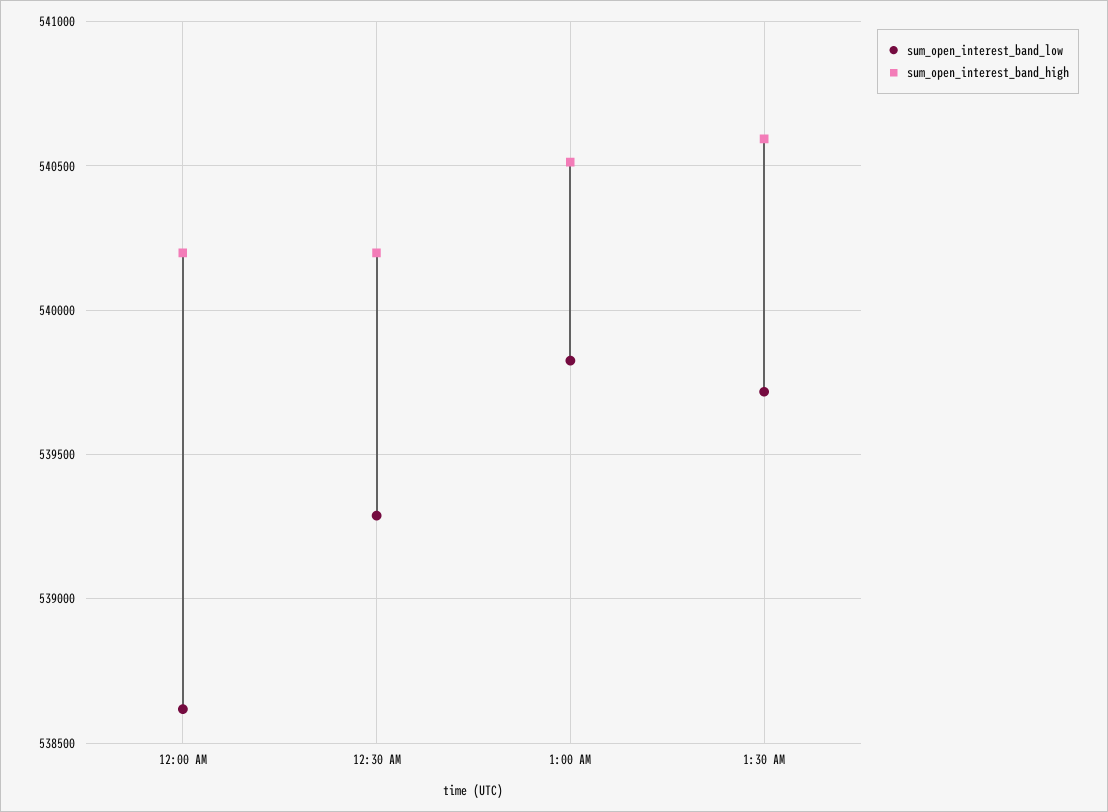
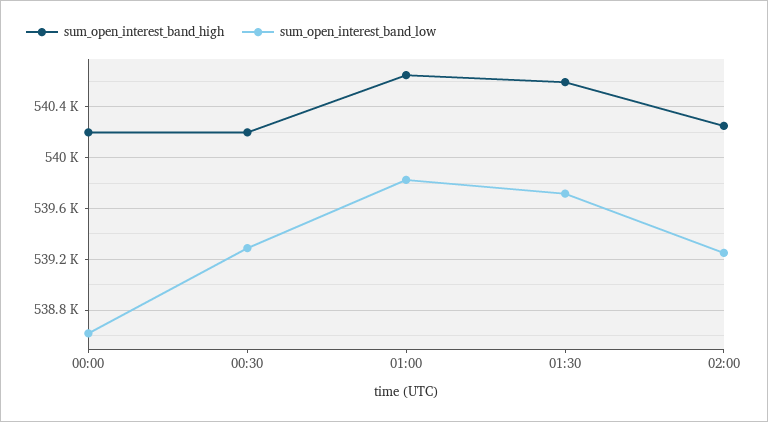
sum_open_interest_band_high, 1:00 AM: 540500 -> 540650
sum_open_interest_band_high, 02:00: none -> 540250
sum_open_interest_band_low, 02:00: none -> 539250

